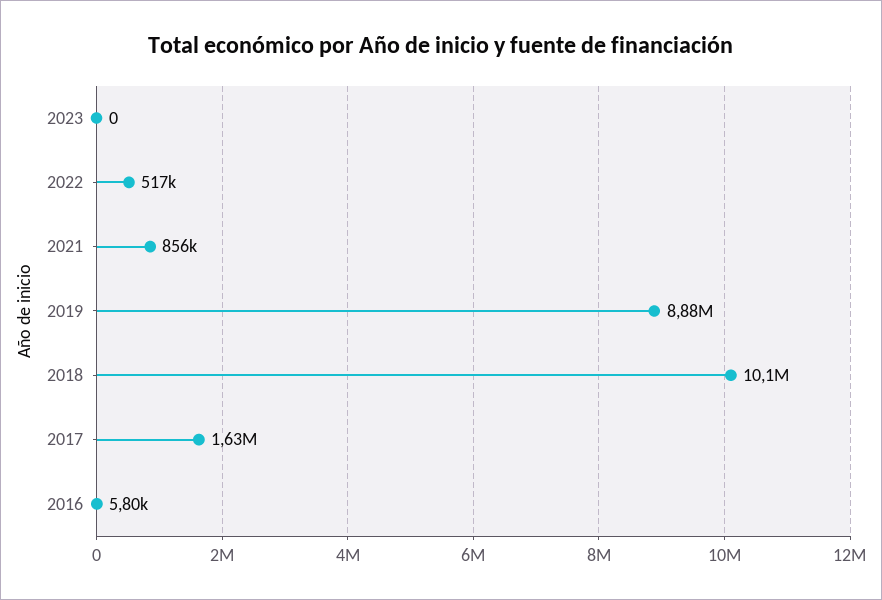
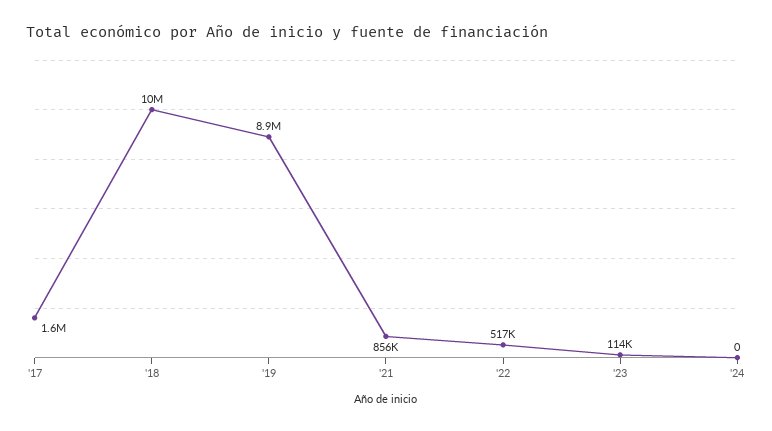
2023: 0 -> 114000
2016: 5800 -> none
'24: none -> 0

